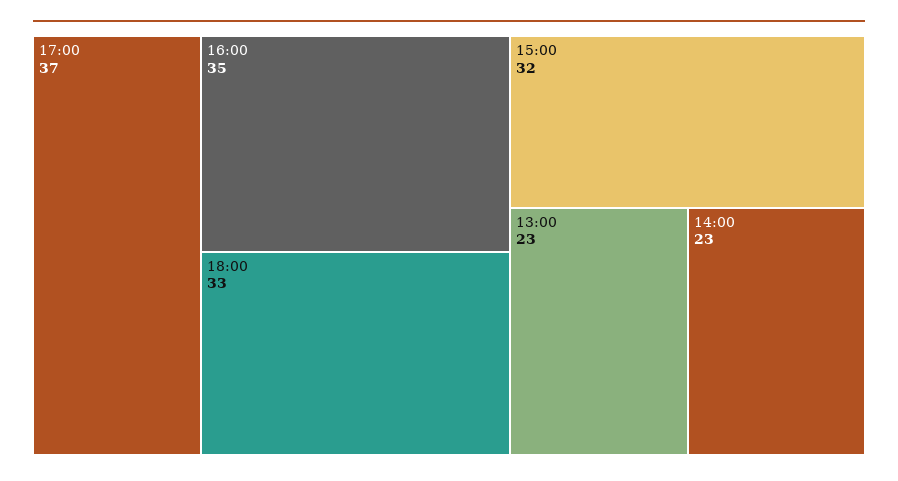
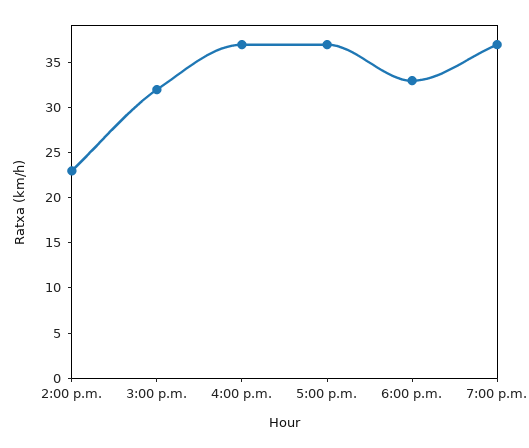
16:00: 35 -> 37
13:00: 23 -> none
7:00 p.m.: none -> 37

